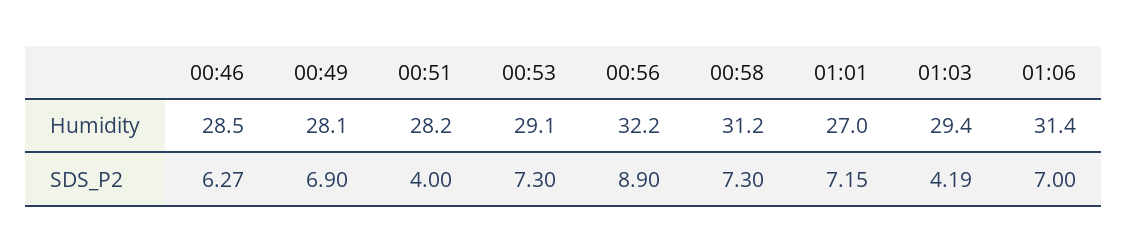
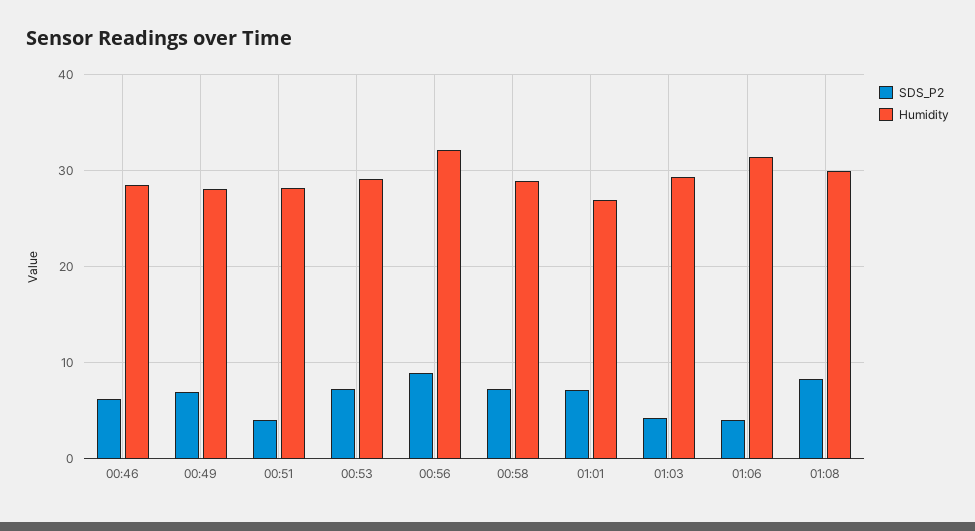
Humidity, 00:58: 31.2 -> 29
SDS_P2, 01:06: 7 -> 4
SDS_P2, 01:08: none -> 8
Humidity, 01:08: none -> 30

